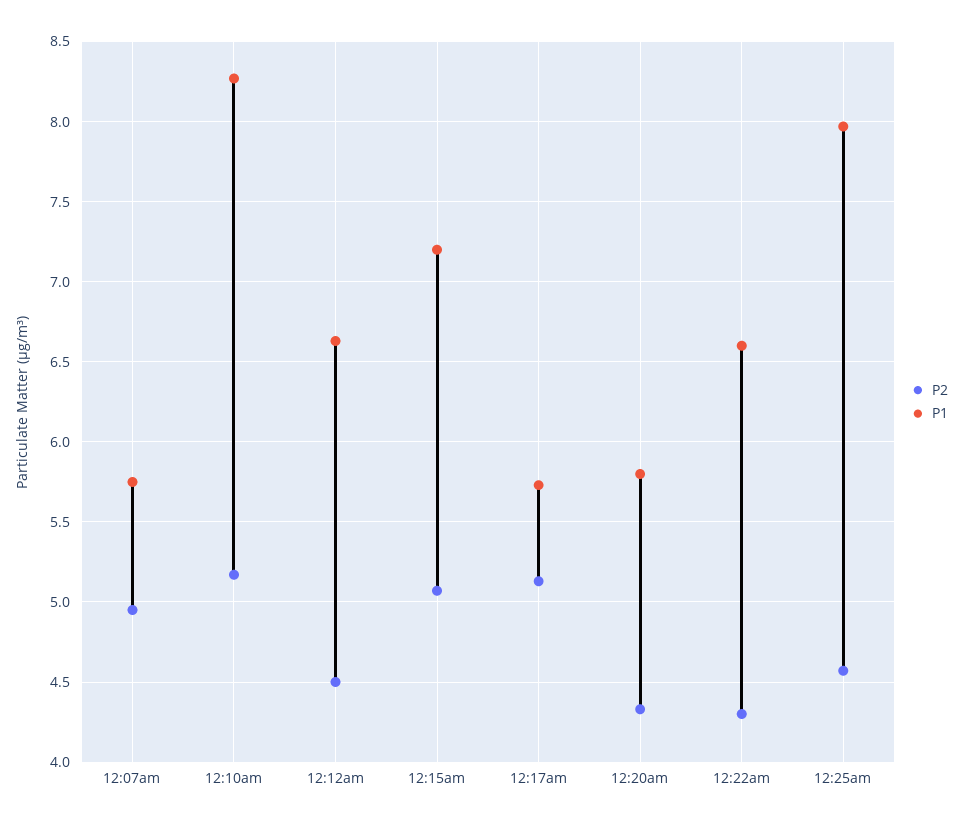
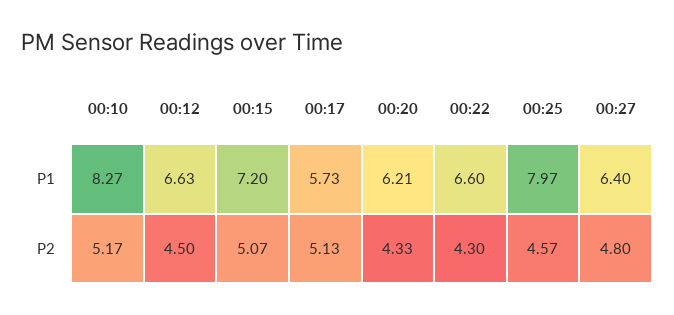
P2, 12:07am: 4.95 -> none
P1, 12:07am: 5.75 -> none
P1, 12:20am: 5.8 -> 6.21
P1, 00:27: none -> 6.4
P2, 00:27: none -> 4.8

